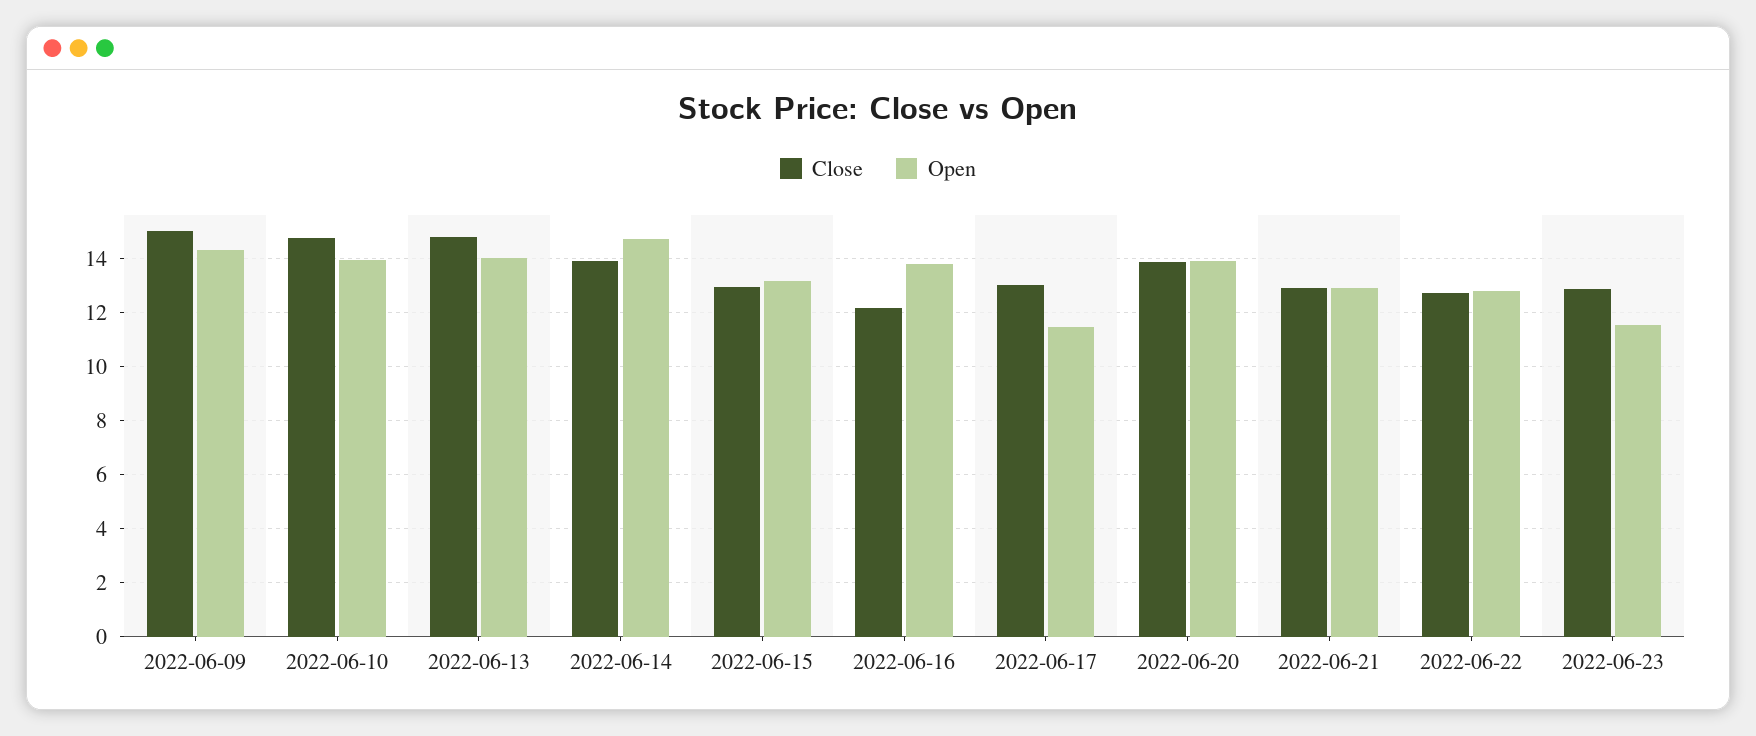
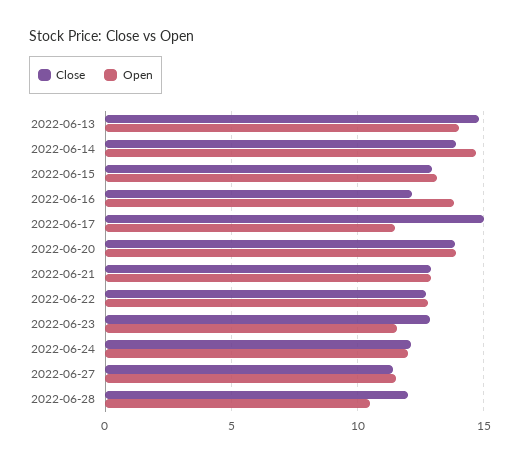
Close, 2022-06-09: 15 -> none
Open, 2022-06-09: 14.25 -> none
Close, 2022-06-10: 14.75 -> none
Open, 2022-06-10: 14 -> none
Close, 2022-06-17: 13 -> 15
Close, 2022-06-24: none -> 12
Open, 2022-06-24: none -> 12
Close, 2022-06-27: none -> 11.5
Open, 2022-06-27: none -> 11.5
Close, 2022-06-28: none -> 12
Open, 2022-06-28: none -> 10.5

